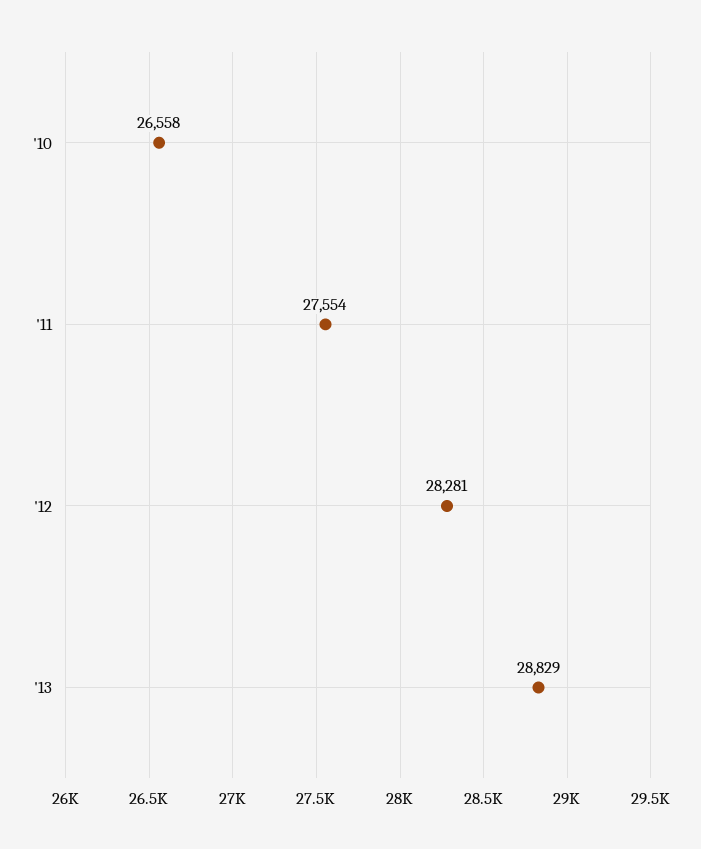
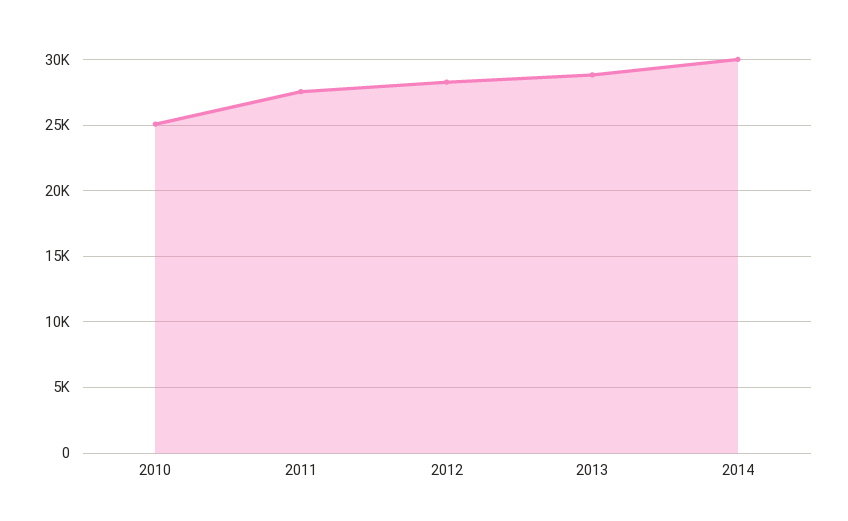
'10: 26558 -> 25000
2014: none -> 30000

